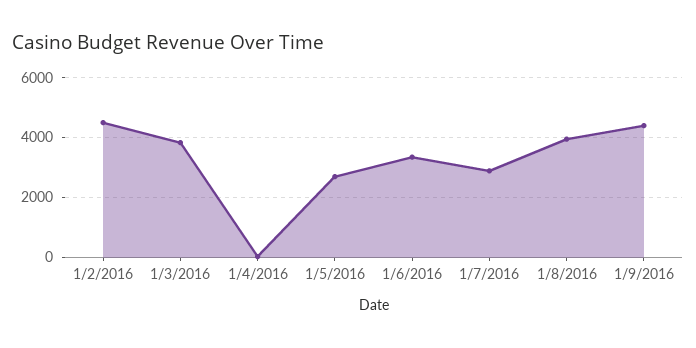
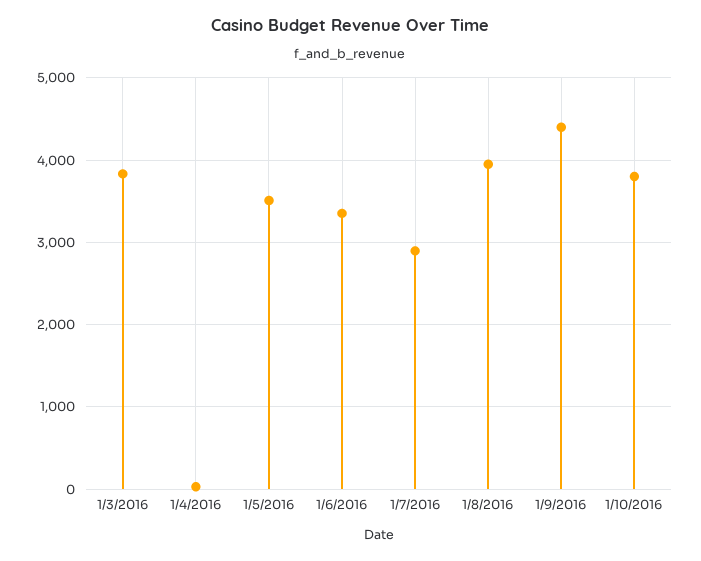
1/2/2016: 4500 -> none
1/5/2016: 2750 -> 3500
1/10/2016: none -> 3800

